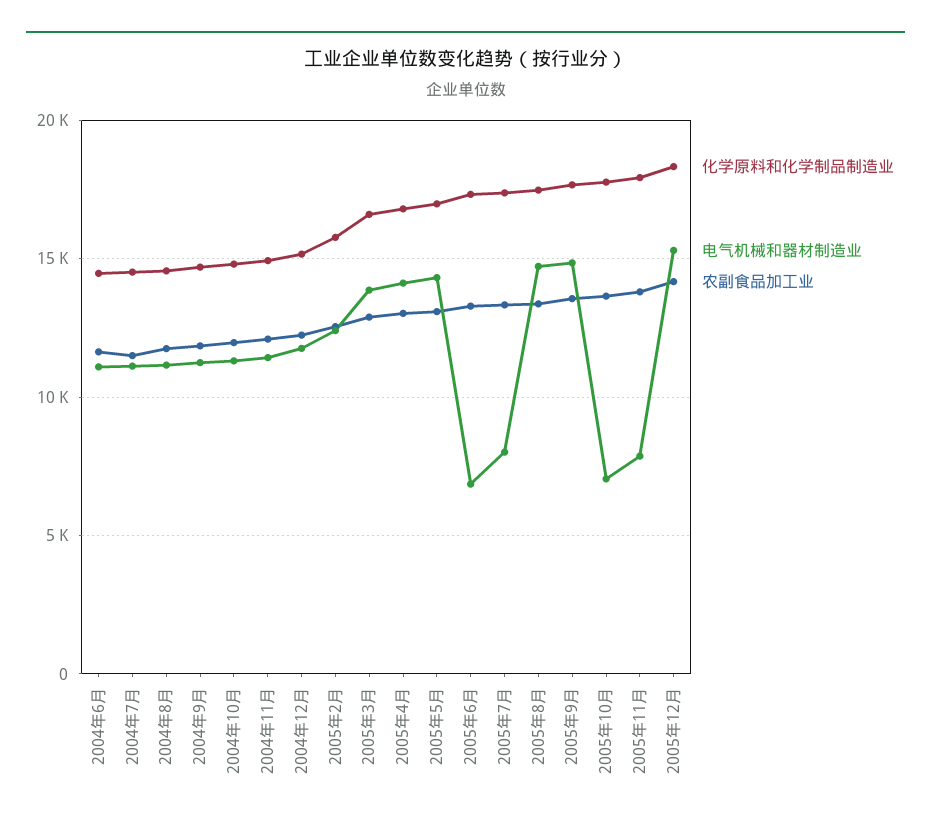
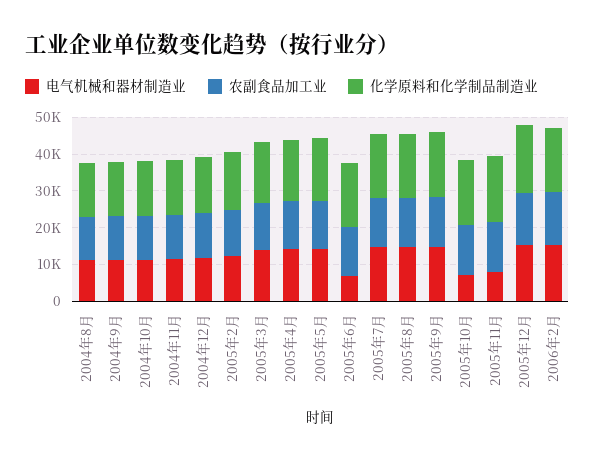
化学原料和化学制品制造业, 2004年6月: 14500 -> none
电气机械和器材制造业, 2004年6月: 11000 -> none
农副食品加工业, 2004年6月: 11500 -> none
化学原料和化学制品制造业, 2004年7月: 14500 -> none
电气机械和器材制造业, 2004年7月: 11000 -> none
农副食品加工业, 2004年7月: 11500 -> none
电气机械和器材制造业, 2005年7月: 8000 -> 15000
电气机械和器材制造业, 2006年2月: none -> 15000
农副食品加工业, 2006年2月: none -> 15000
化学原料和化学制品制造业, 2006年2月: none -> 17500

